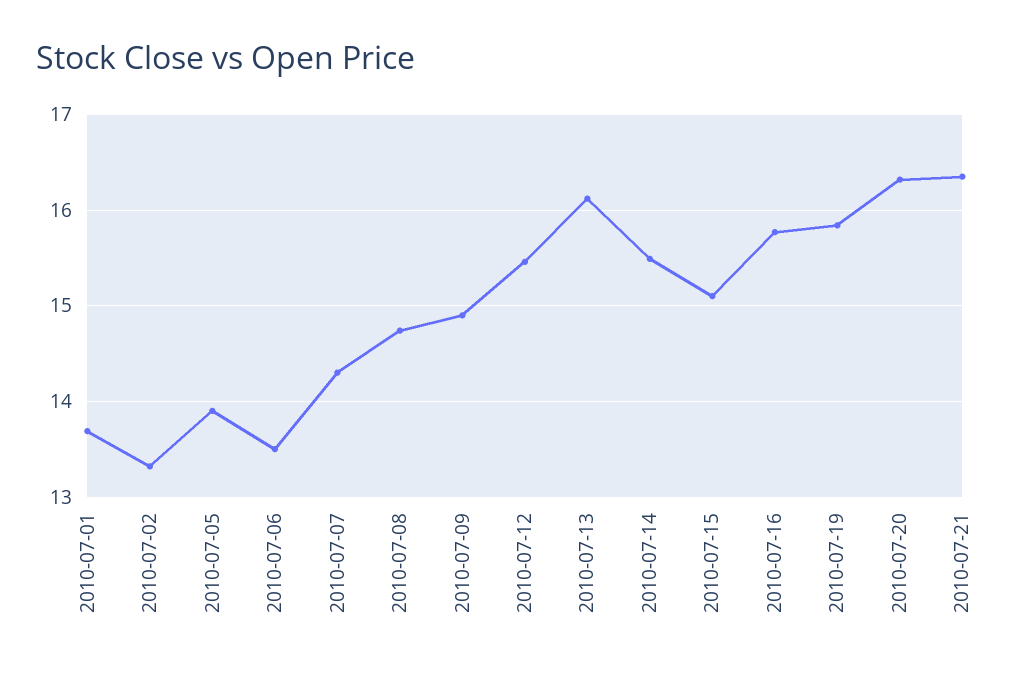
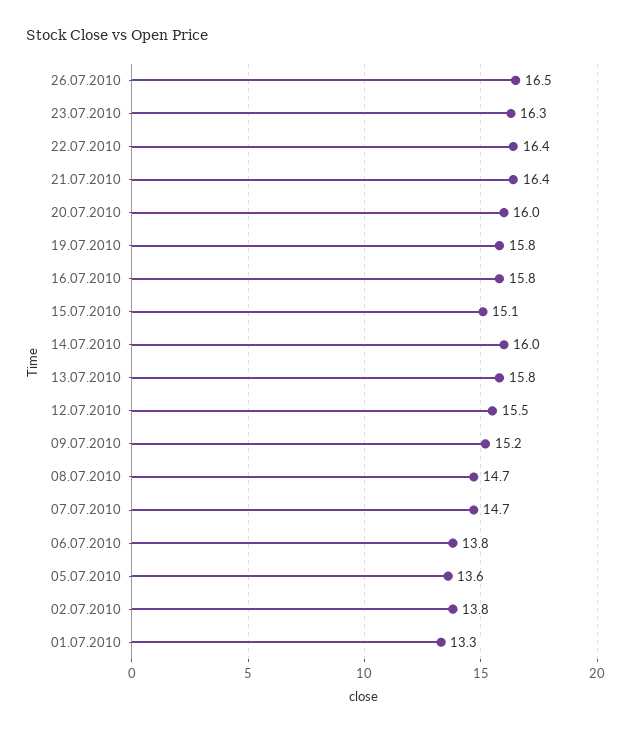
2010-07-01: 13.7 -> 13.3
2010-07-02: 13.3 -> 13.8
2010-07-05: 13.9 -> 13.6
2010-07-06: 13.5 -> 13.8
2010-07-07: 14.3 -> 14.7
2010-07-09: 14.9 -> 15.2
2010-07-13: 16.1 -> 15.8
2010-07-14: 15.5 -> 16
2010-07-20: 16.3 -> 16
26.07.2010: none -> 16.5
23.07.2010: none -> 16.3
22.07.2010: none -> 16.4

